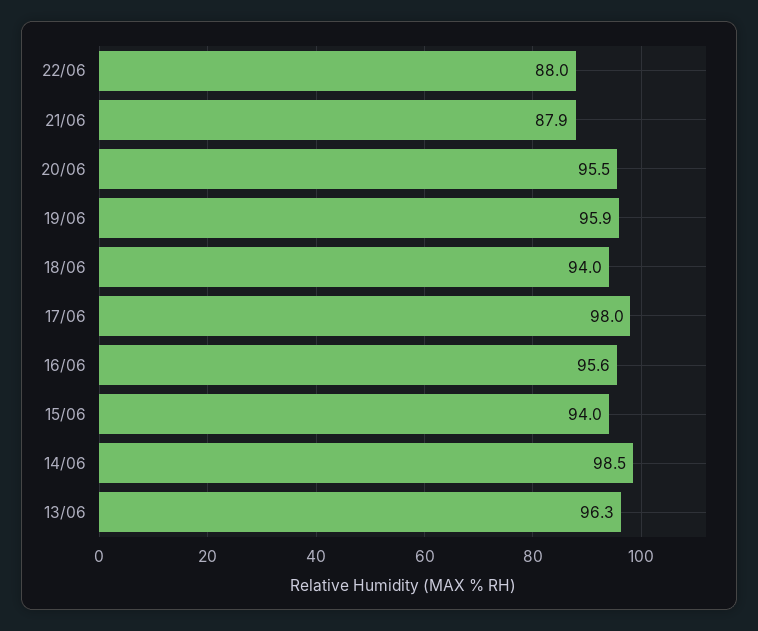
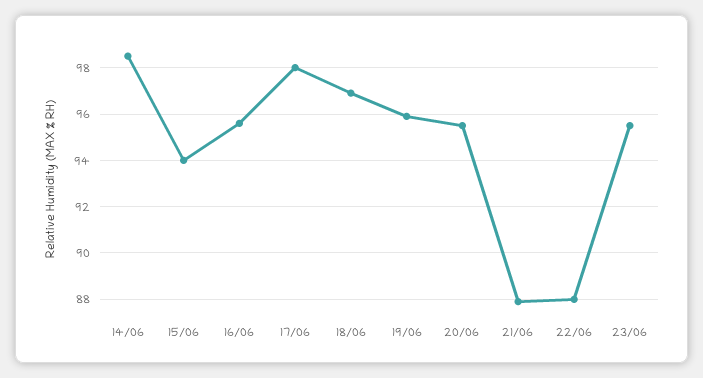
18/06: 94 -> 97
13/06: 96.3 -> none
23/06: none -> 95.5

